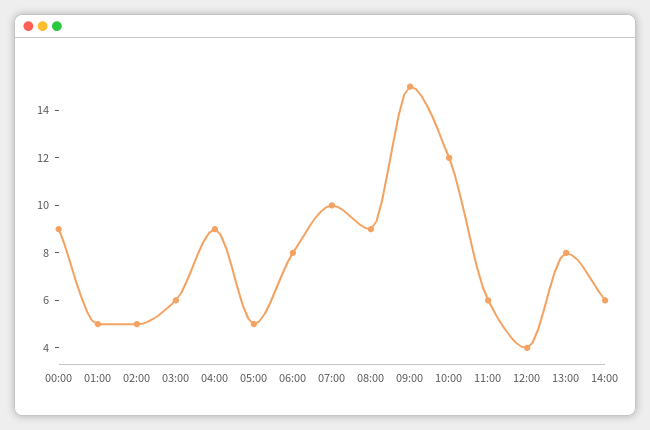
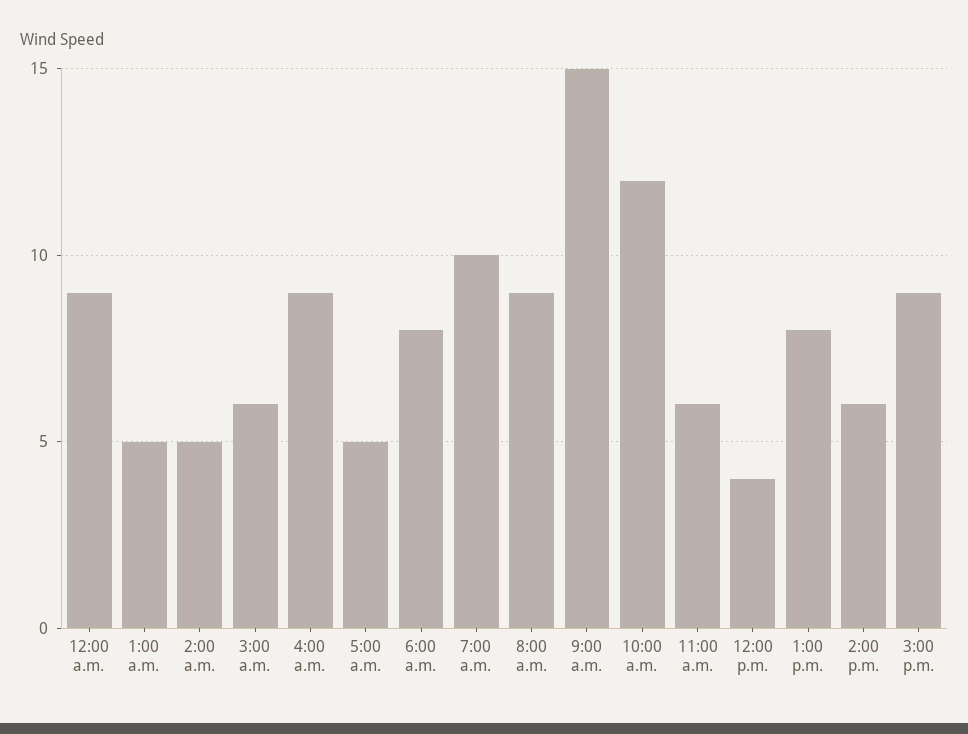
3:00 p.m.: none -> 9

